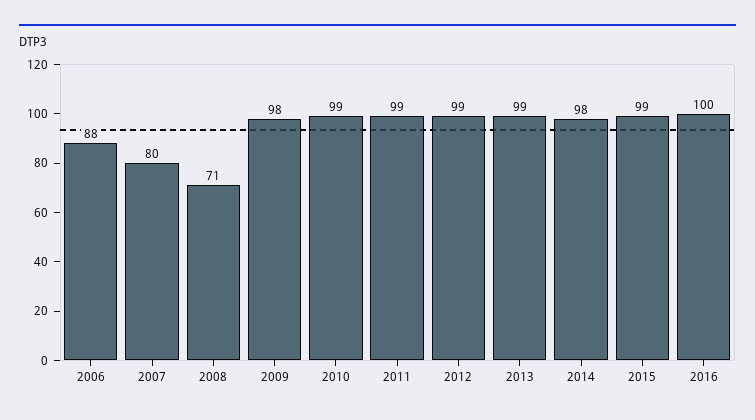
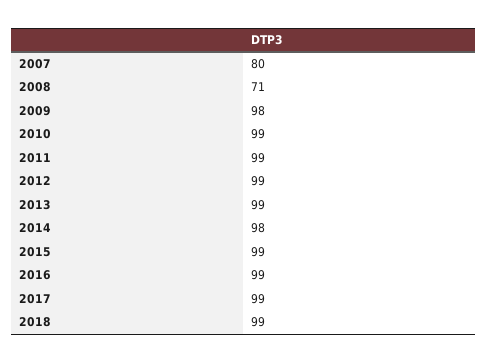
2006: 88 -> none
2016: 100 -> 99
2017: none -> 99
2018: none -> 99

